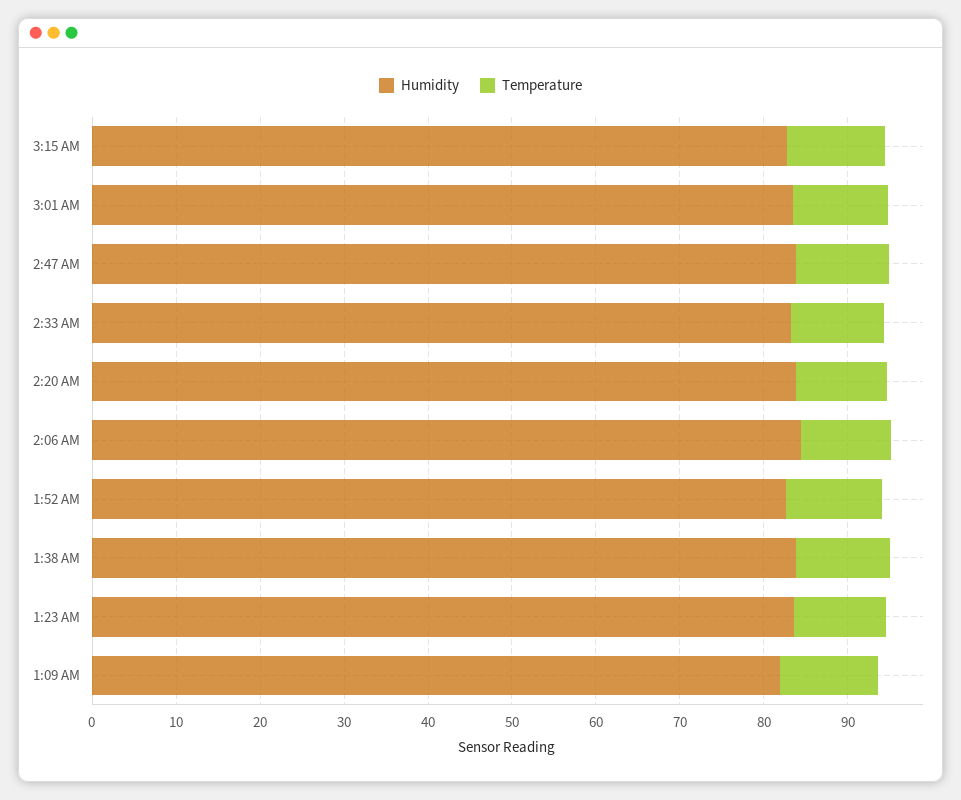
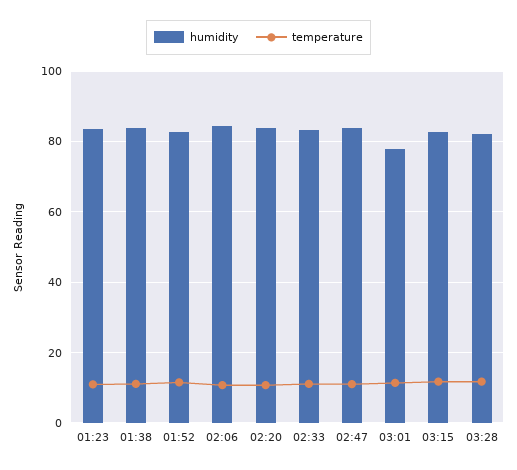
Humidity, 3:01 AM: 84 -> 78
Humidity, 1:09 AM: 82 -> none
Temperature, 1:09 AM: 12 -> none
Humidity, 03:28: none -> 82
Temperature, 03:28: none -> 12

